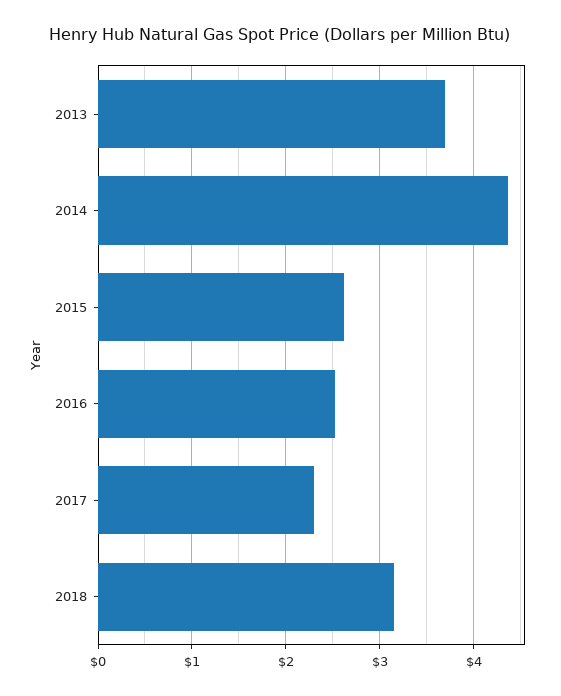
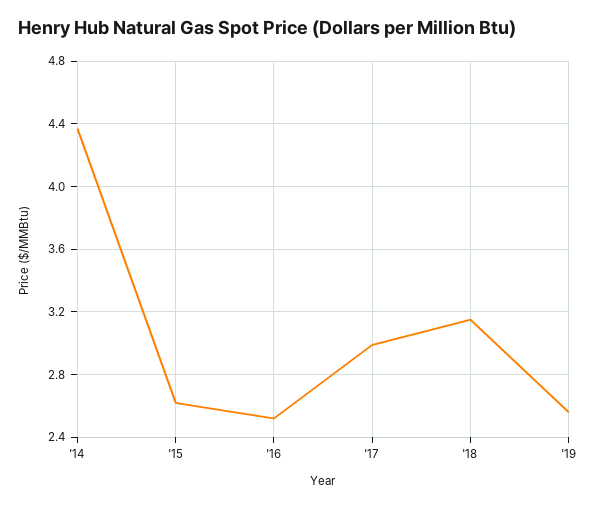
2013: 3.7 -> none
2017: 2.3 -> 3
'19: none -> 2.55

